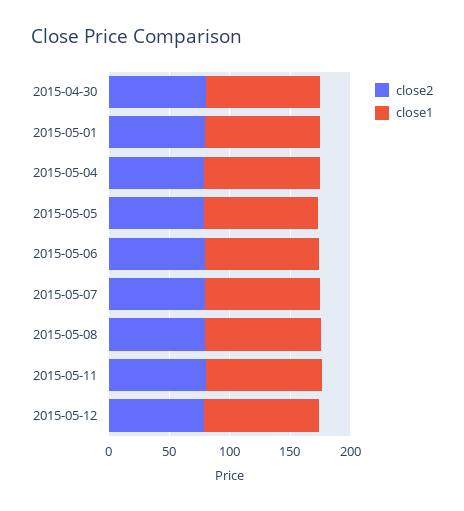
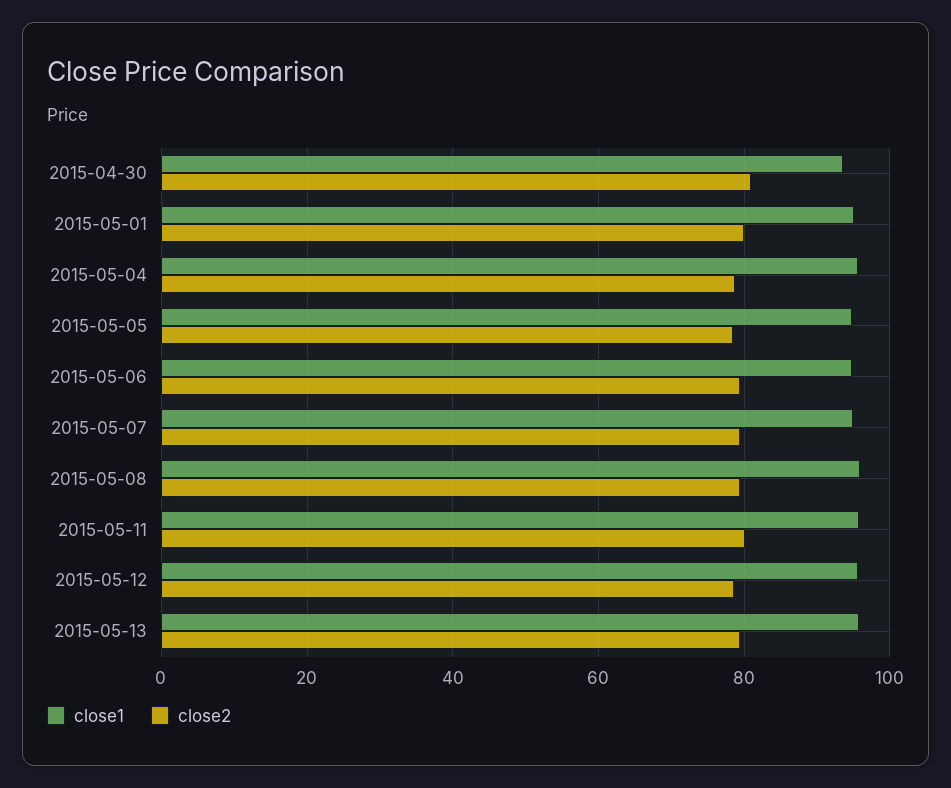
close1, 2015-05-13: none -> 96
close2, 2015-05-13: none -> 80

